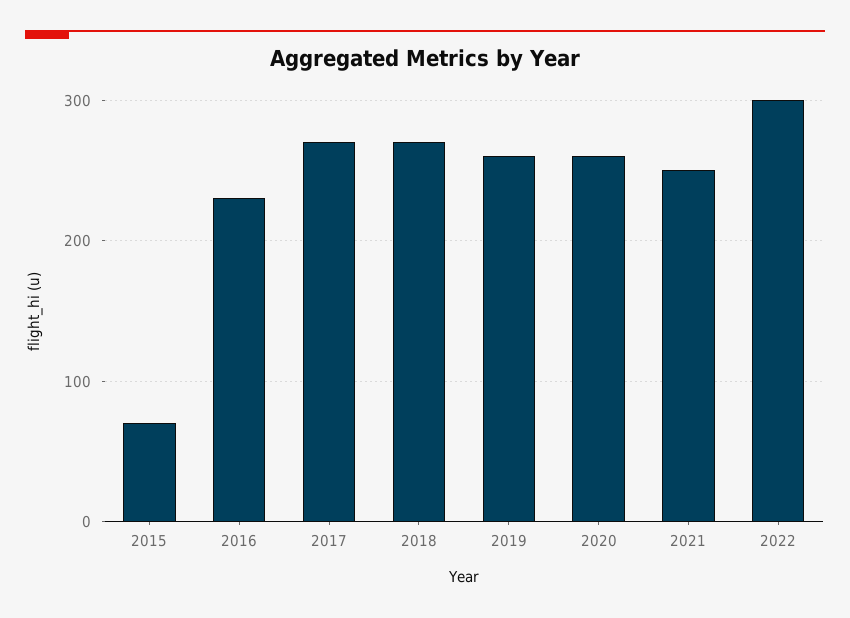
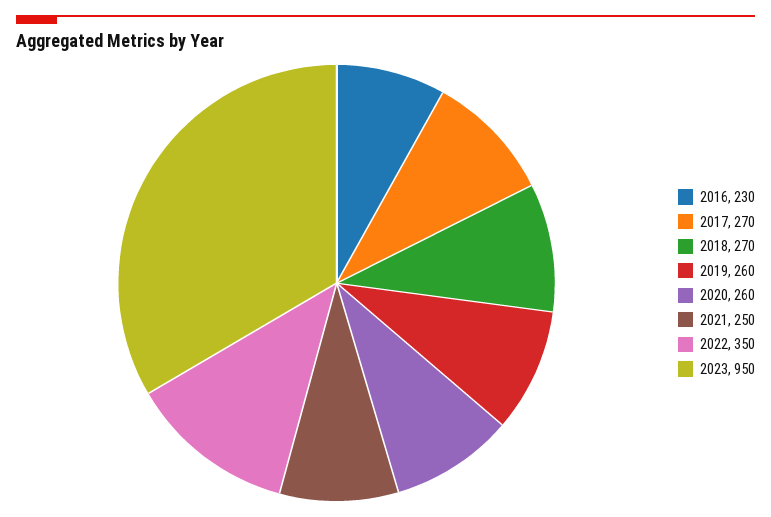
2015: 70 -> none
2022: 300 -> 350
2023: none -> 950

